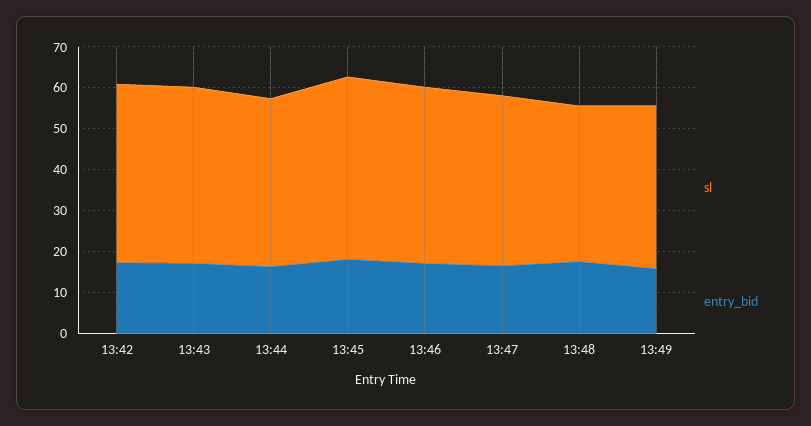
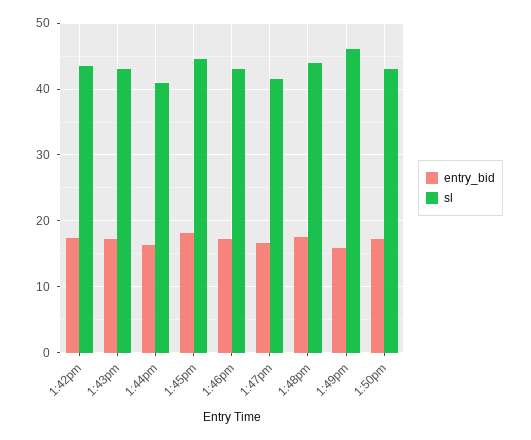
sl, 13:48: 38 -> 44
sl, 13:49: 40 -> 46
entry_bid, 1:50pm: none -> 17
sl, 1:50pm: none -> 43

